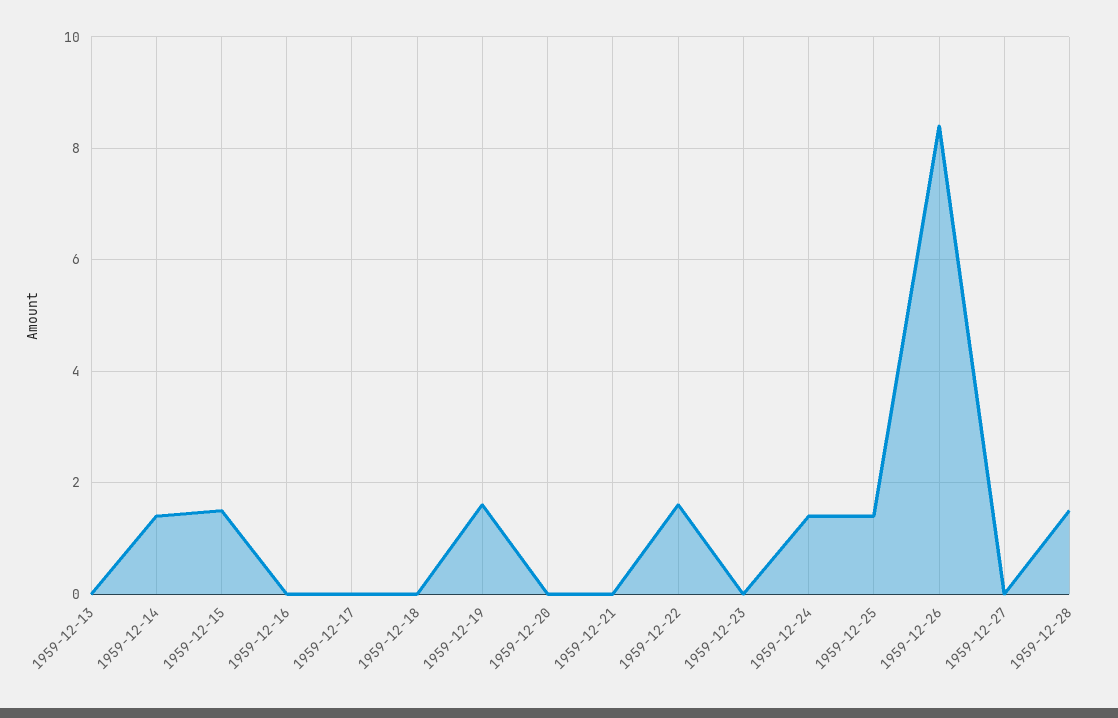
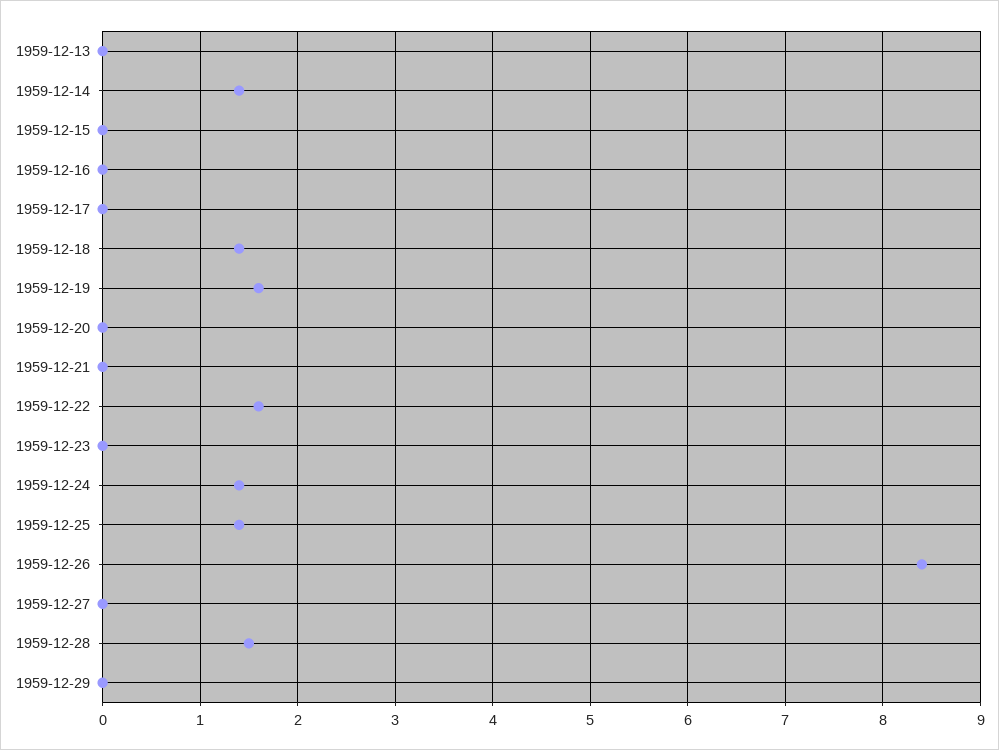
1959-12-15: 1.5 -> 0
1959-12-18: 0 -> 1.4
1959-12-29: none -> 0

